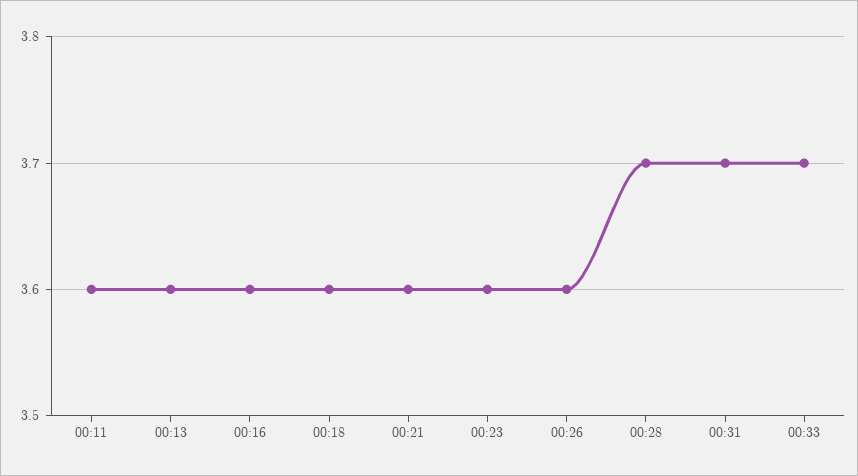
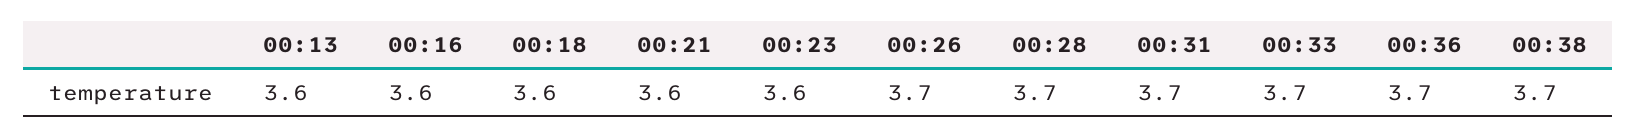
00:11: 3.6 -> none
00:26: 3.6 -> 3.7
00:36: none -> 3.7
00:38: none -> 3.7

